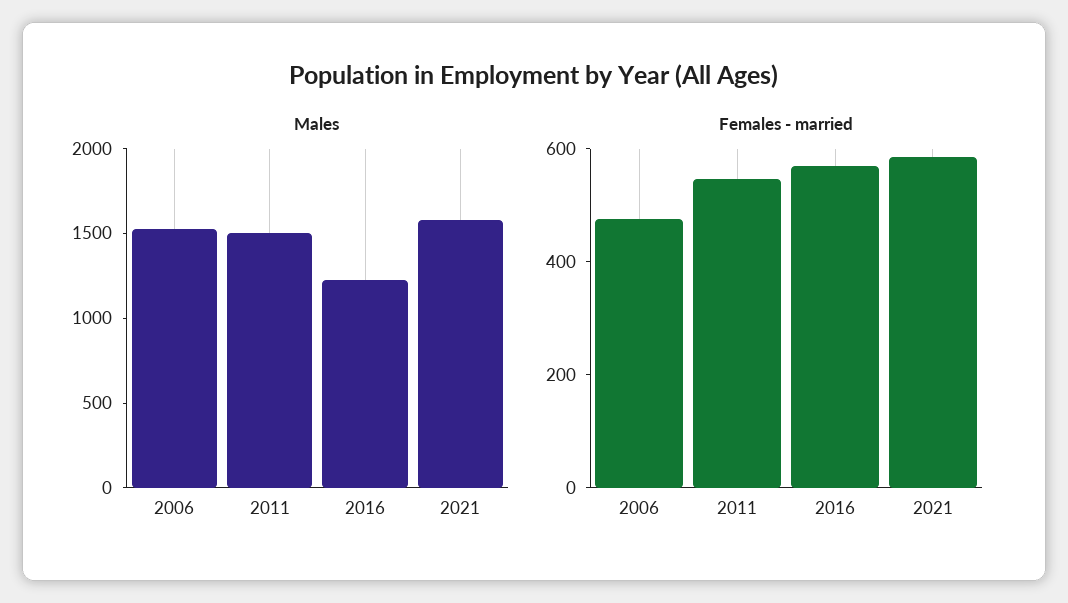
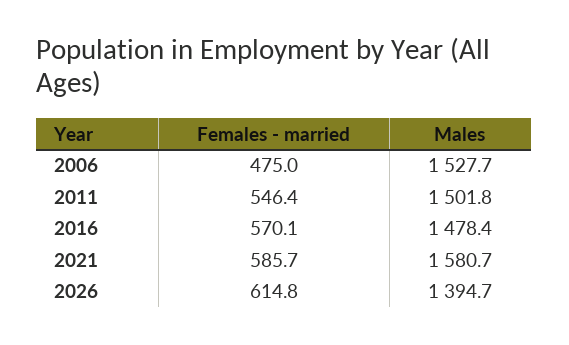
Males, 2016: 1200 -> 1478.4
Females - married, 2026: none -> 614.8
Males, 2026: none -> 1394.7

